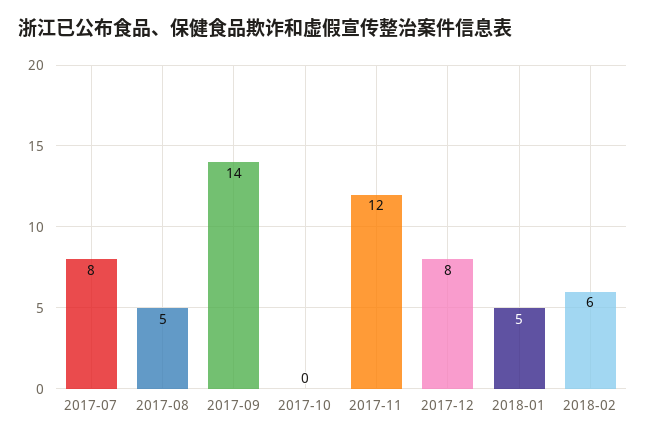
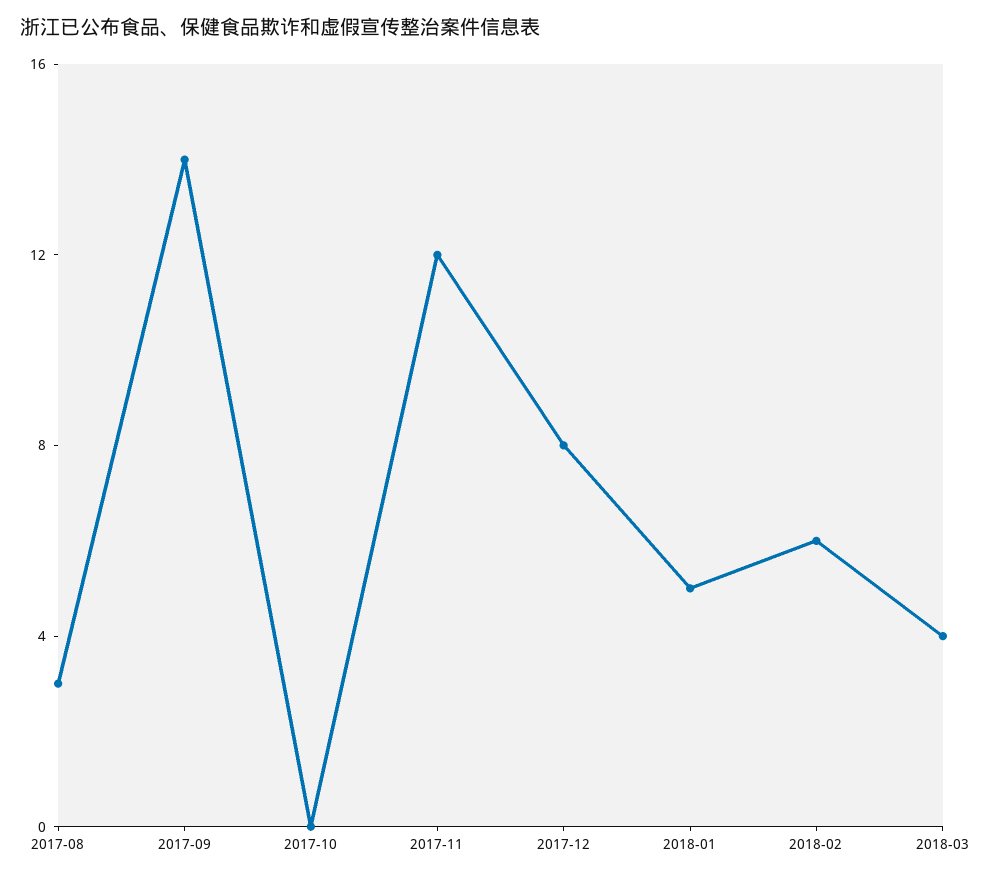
2017-07: 8 -> none
2017-08: 5 -> 3
2018-03: none -> 4

